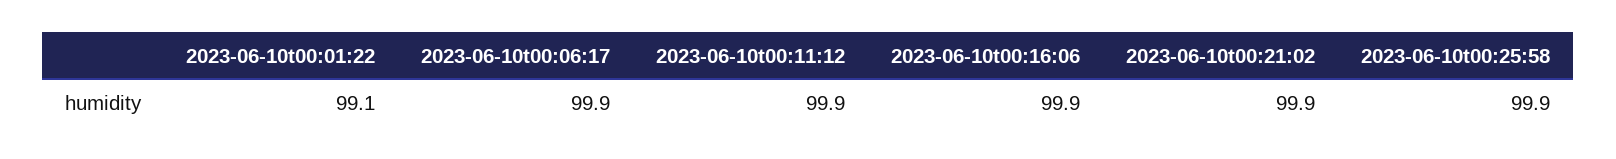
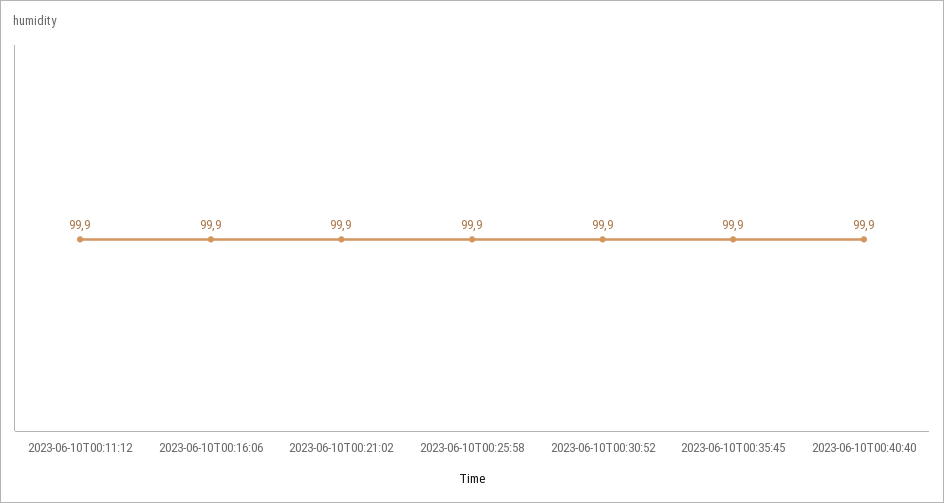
2023-06-10t00:01:22: 99.1 -> none
2023-06-10t00:06:17: 99.9 -> none
2023-06-10T00:30:52: none -> 99.9
2023-06-10T00:35:45: none -> 99.9
2023-06-10T00:40:40: none -> 99.9

